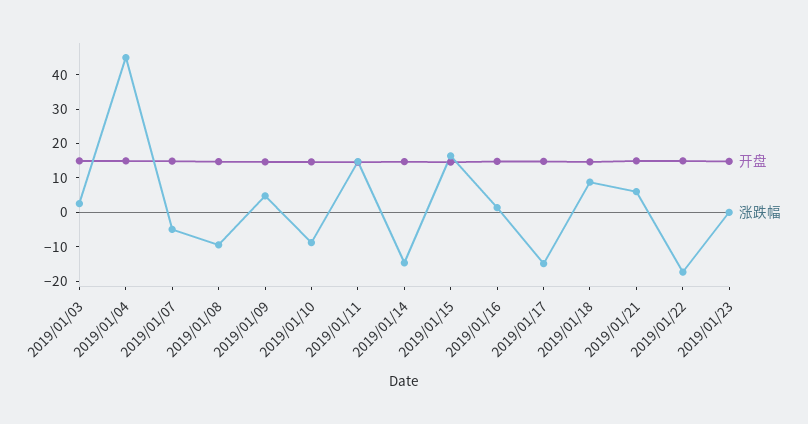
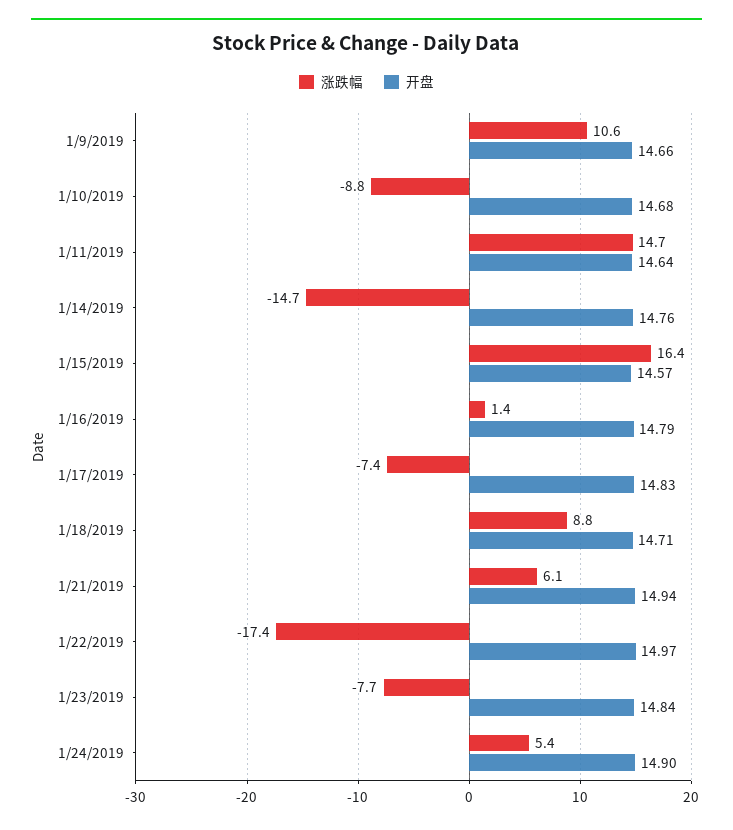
开盘, 2019/01/03: 15 -> none
涨跌幅, 2019/01/03: 2.5 -> none
开盘, 2019/01/04: 15 -> none
涨跌幅, 2019/01/04: 45 -> none
开盘, 2019/01/07: 15 -> none
涨跌幅, 2019/01/07: -5 -> none
开盘, 2019/01/08: 15 -> none
涨跌幅, 2019/01/08: -10 -> none
涨跌幅, 2019/01/09: 5 -> 10.6
涨跌幅, 2019/01/17: -15 -> -7.4
涨跌幅, 2019/01/23: 0 -> -7.7
涨跌幅, 1/24/2019: none -> 5.4
开盘, 1/24/2019: none -> 14.9

